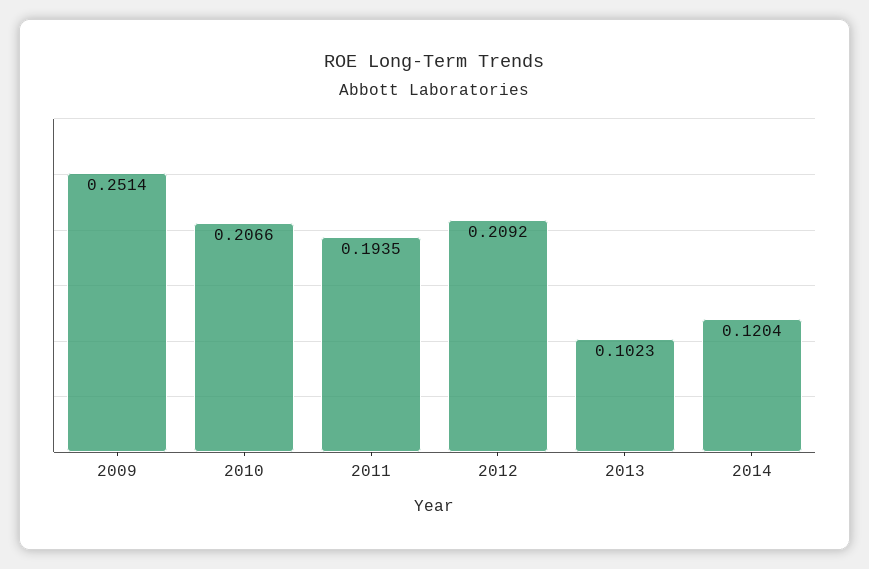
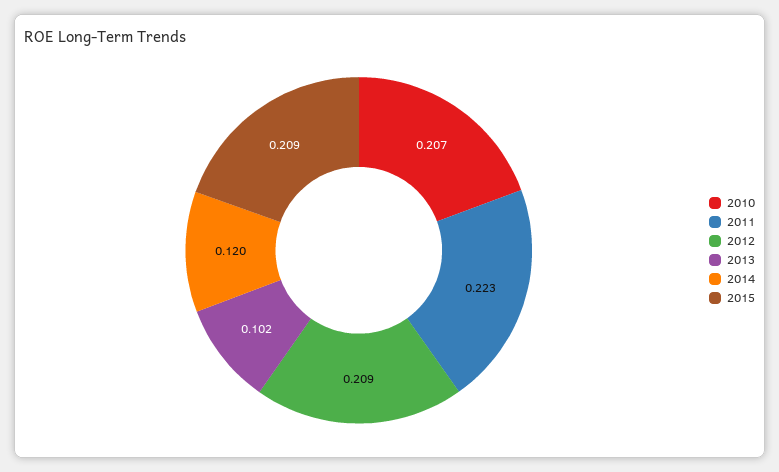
2009: 0.2514 -> none
2011: 0.1935 -> 0.223
2015: none -> 0.209

